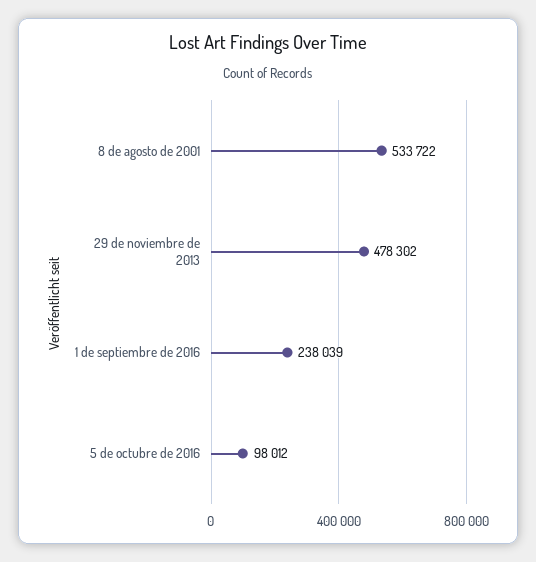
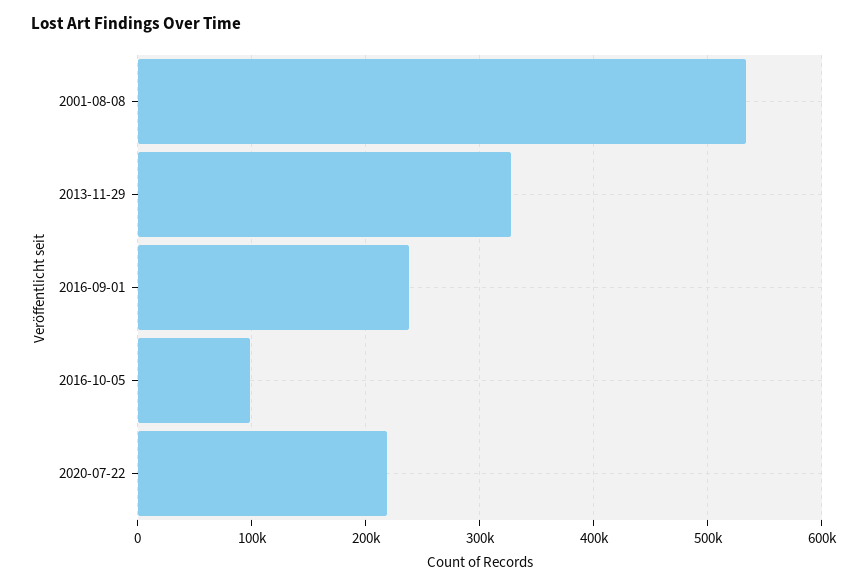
29 de noviembre de 2013: 478302 -> 330000
2020-07-22: none -> 220000

